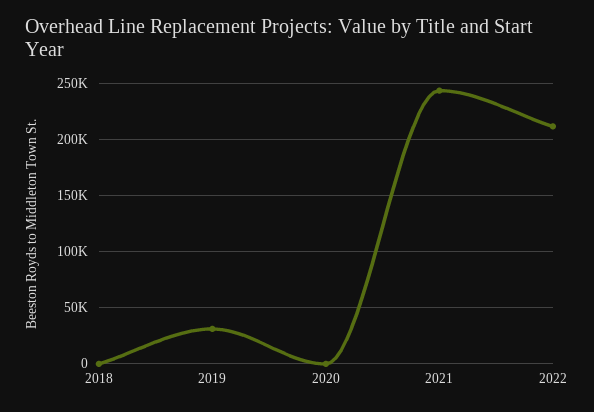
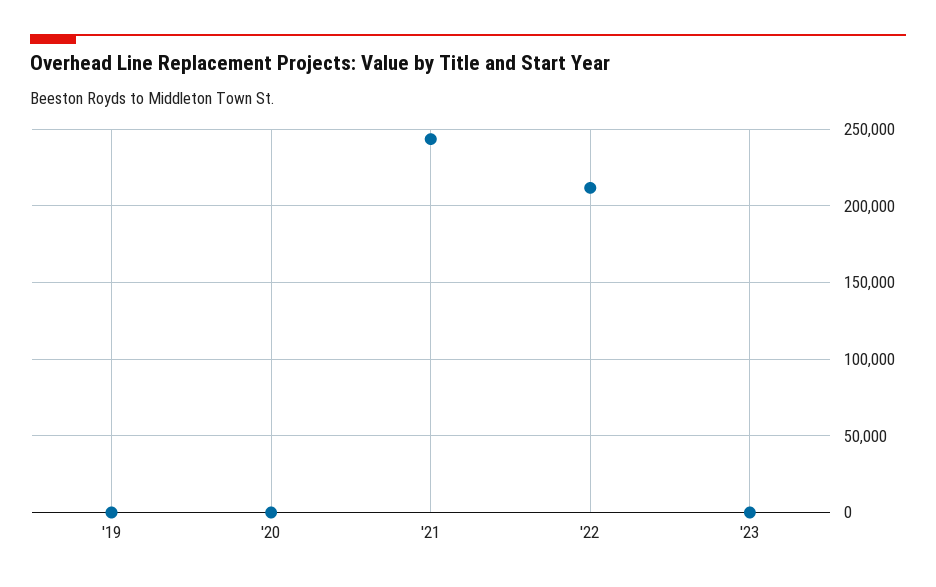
2018: 0 -> none
2019: 30000 -> 0
'23: none -> 0

